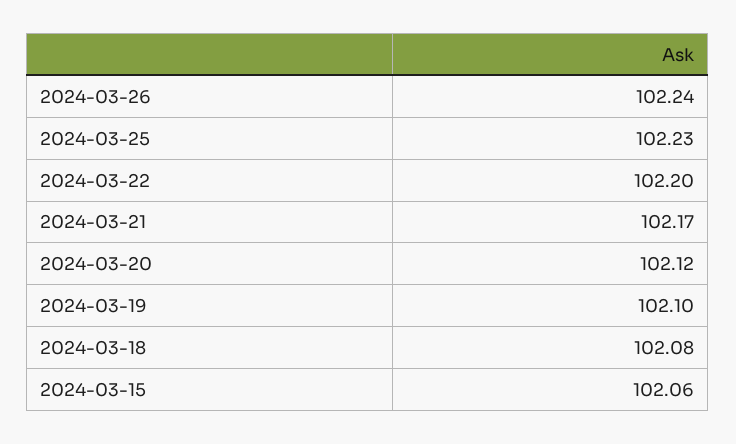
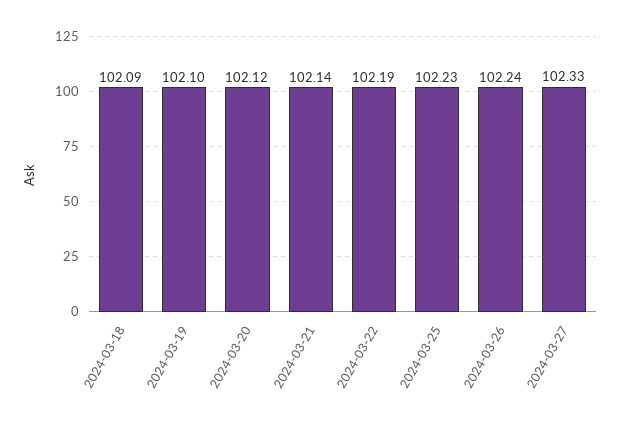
2024-03-22: 102.2 -> 102.19
2024-03-21: 102.17 -> 102.14
2024-03-18: 102.08 -> 102.09
2024-03-15: 102.06 -> none
2024-03-27: none -> 102.33

